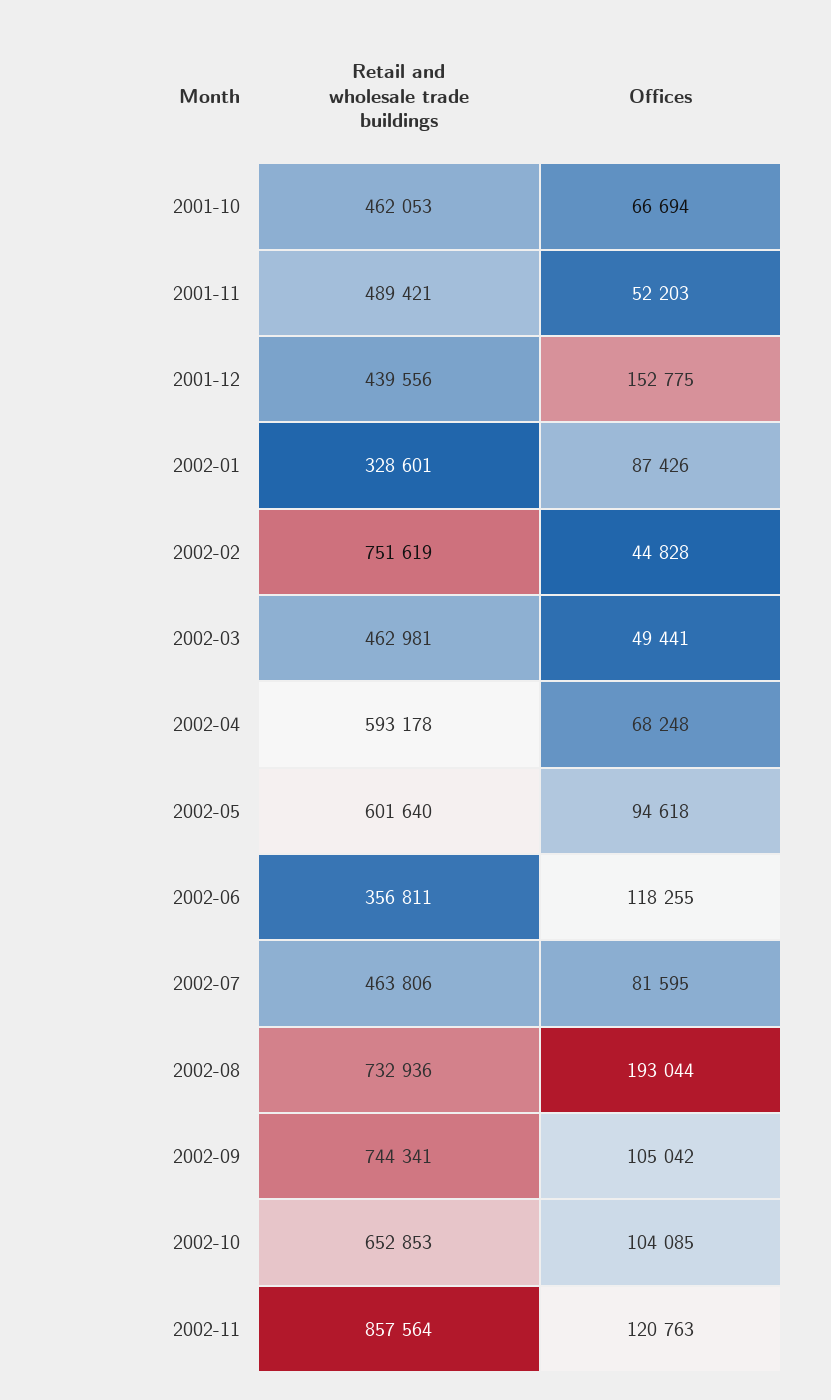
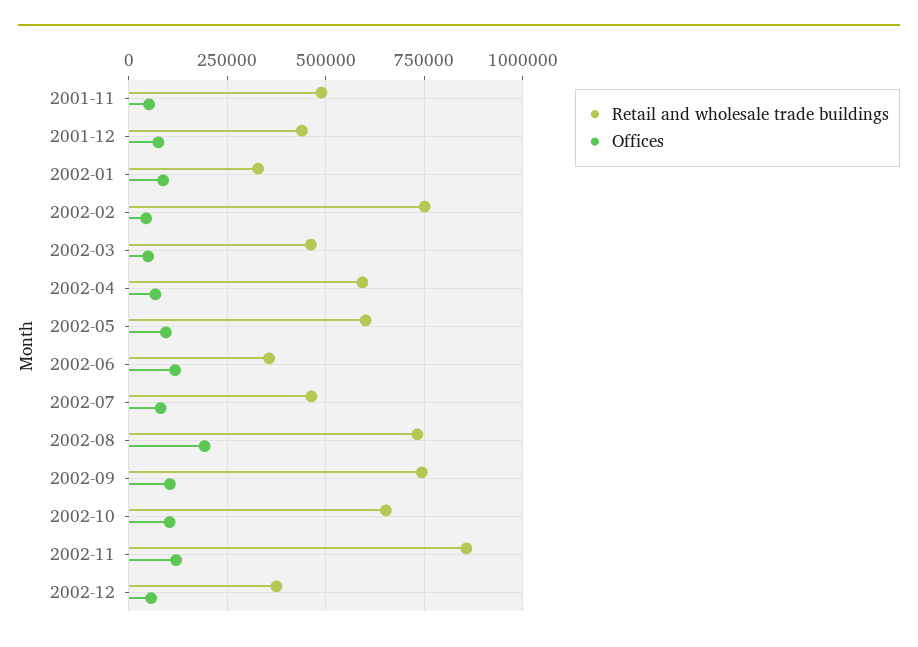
Retail and wholesale trade buildings, 2001-10: 462053 -> none
Offices, 2001-10: 66694 -> none
Offices, 2001-12: 152775 -> 75000
Retail and wholesale trade buildings, 2002-12: none -> 375000
Offices, 2002-12: none -> 50000

